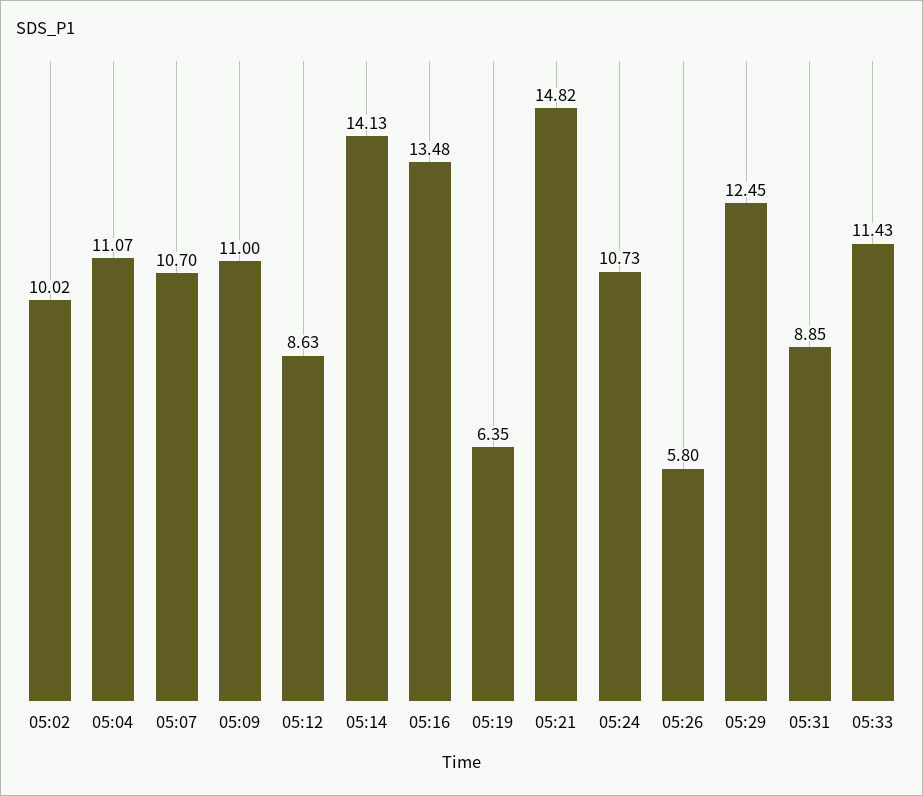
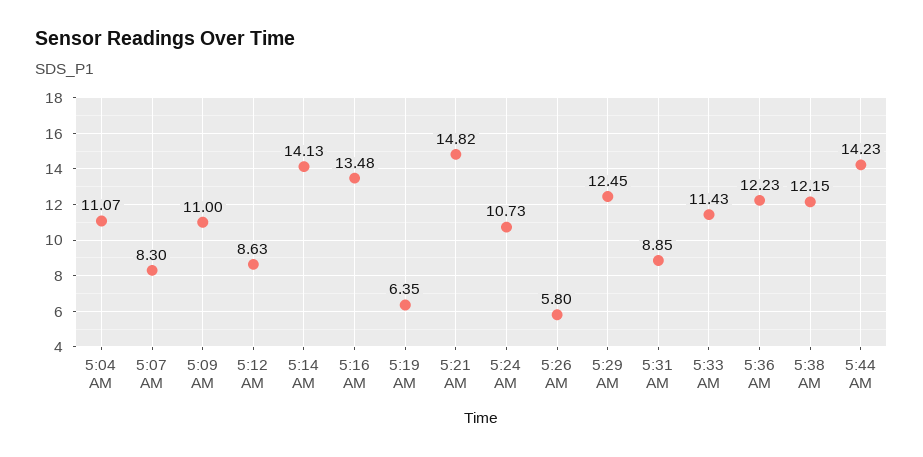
05:02: 10.02 -> none
05:07: 10.7 -> 8.3
5:36 AM: none -> 12.23
5:38 AM: none -> 12.15
5:44 AM: none -> 14.23

